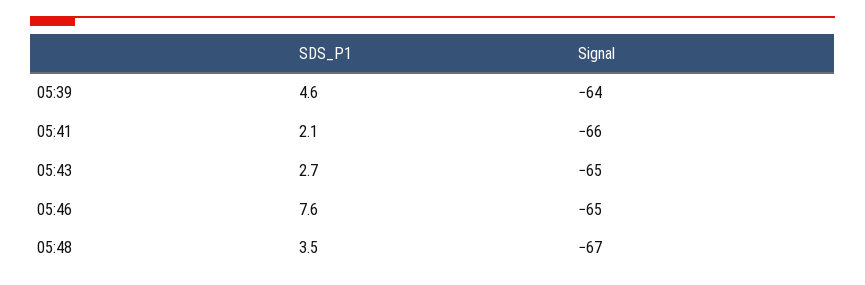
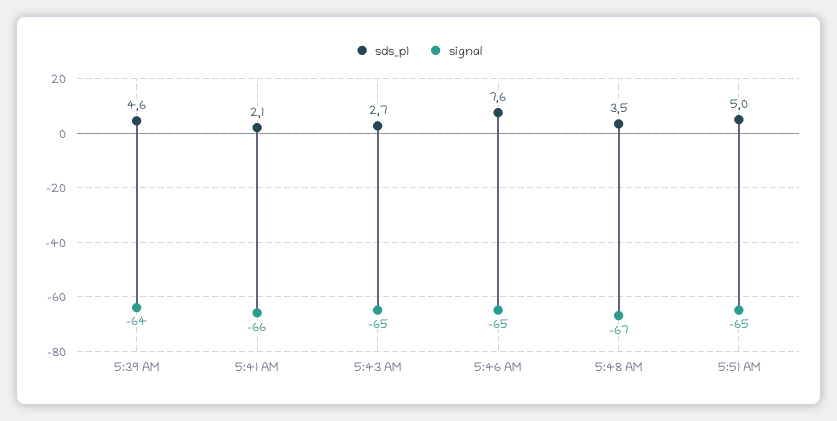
SDS_P1, 5:51 AM: none -> 5
Signal, 5:51 AM: none -> -65

